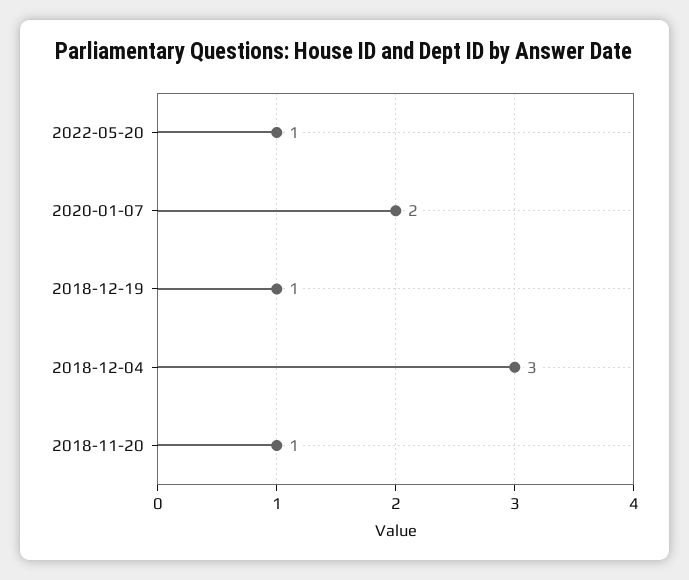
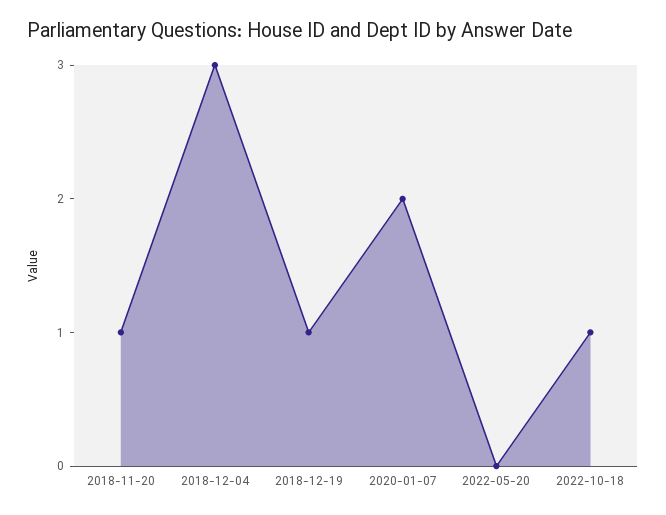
2022-05-20: 1 -> 0
2022-10-18: none -> 1

